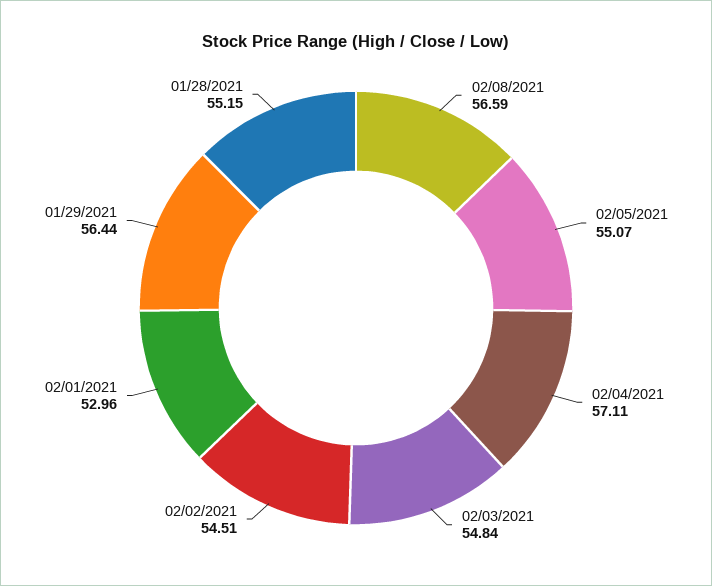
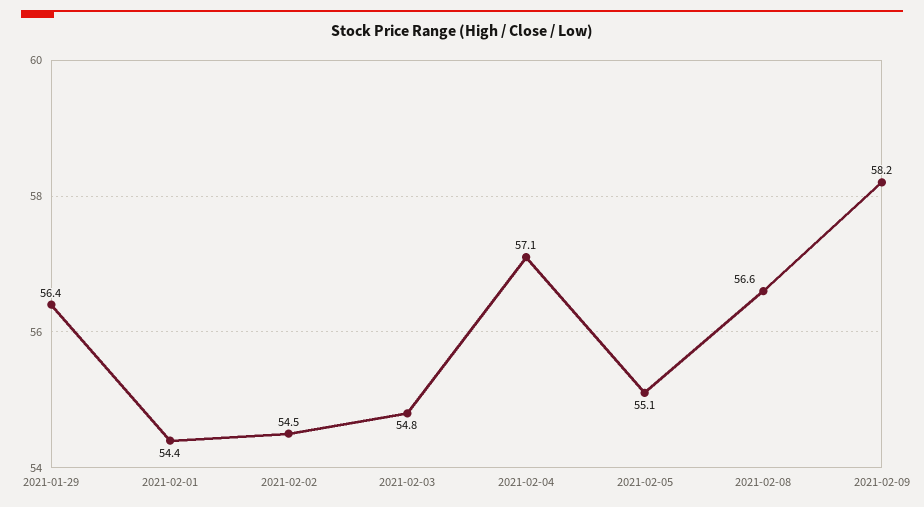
02/01/2021: 52.96 -> 54.4
01/28/2021: 55.15 -> none
2021-02-09: none -> 58.2

